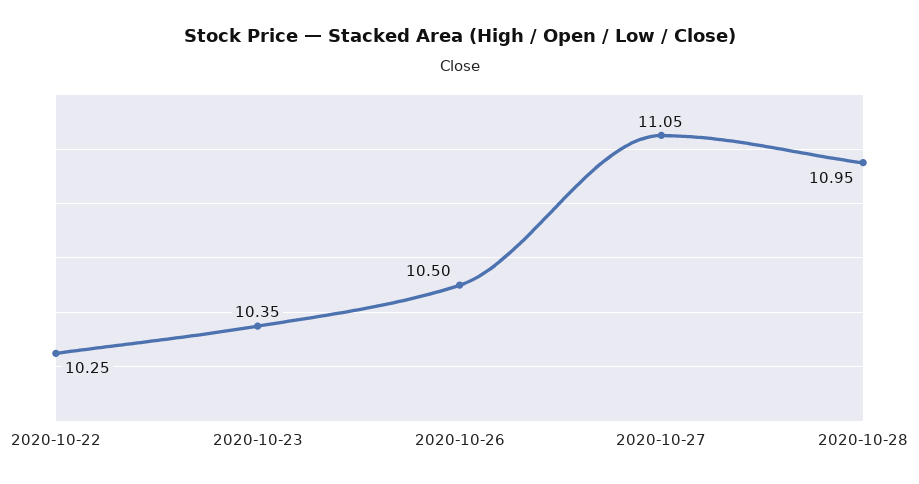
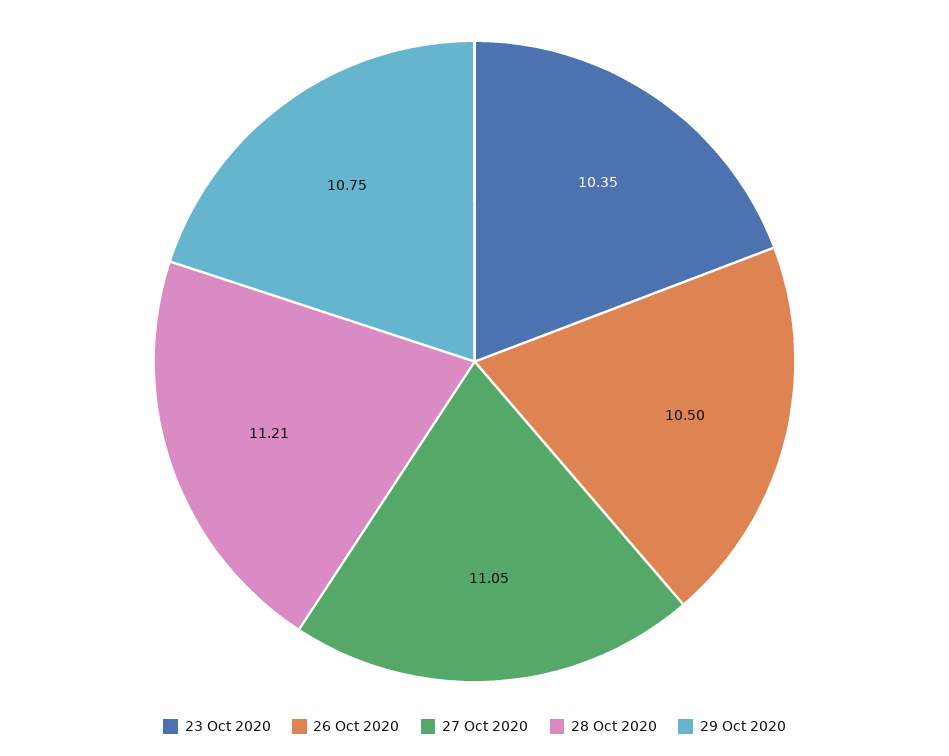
2020-10-22: 10.25 -> none
2020-10-28: 10.95 -> 11.21
29 Oct 2020: none -> 10.75

